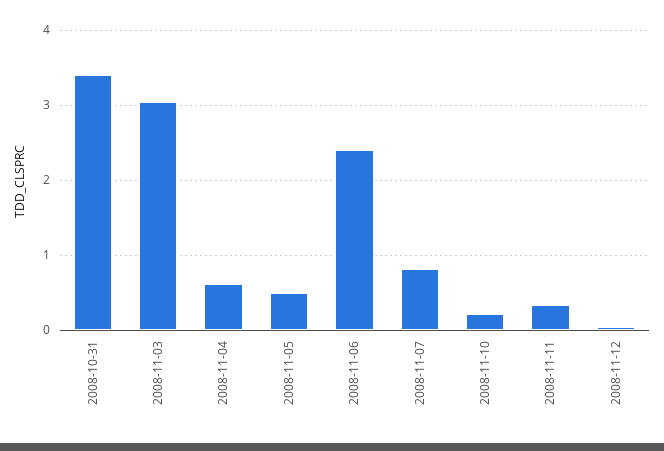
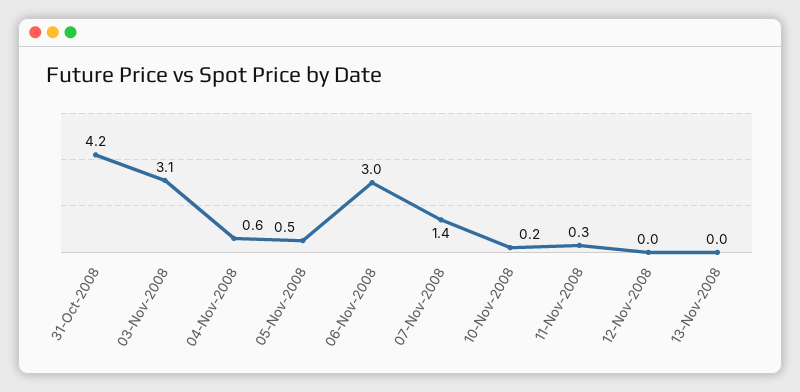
2008-10-31: 3.4 -> 4.2
2008-11-06: 2.4 -> 3
2008-11-07: 0.8 -> 1.4
13-Nov-2008: none -> 0

